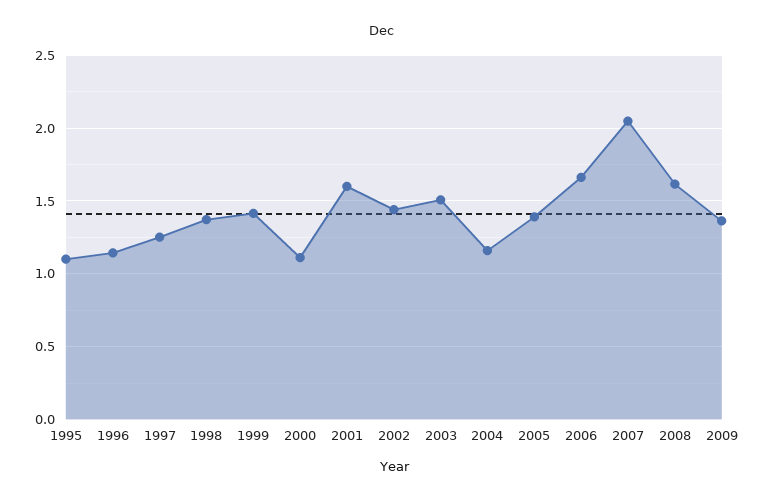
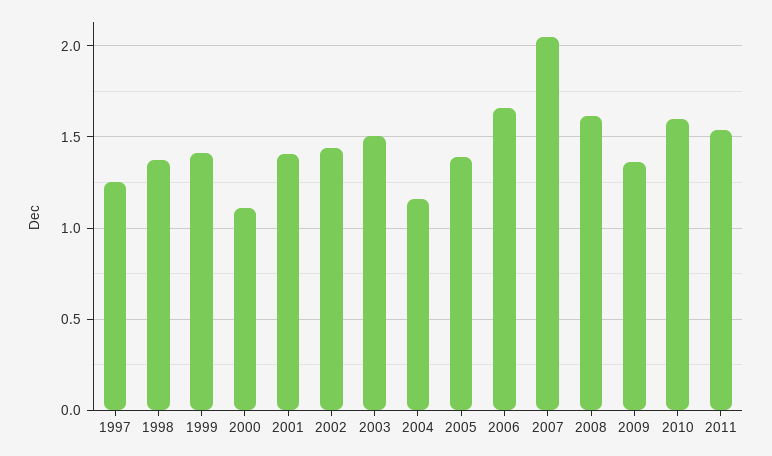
1995: 1.1 -> none
1996: 1.15 -> none
2001: 1.6 -> 1.4
2010: none -> 1.6
2011: none -> 1.55

